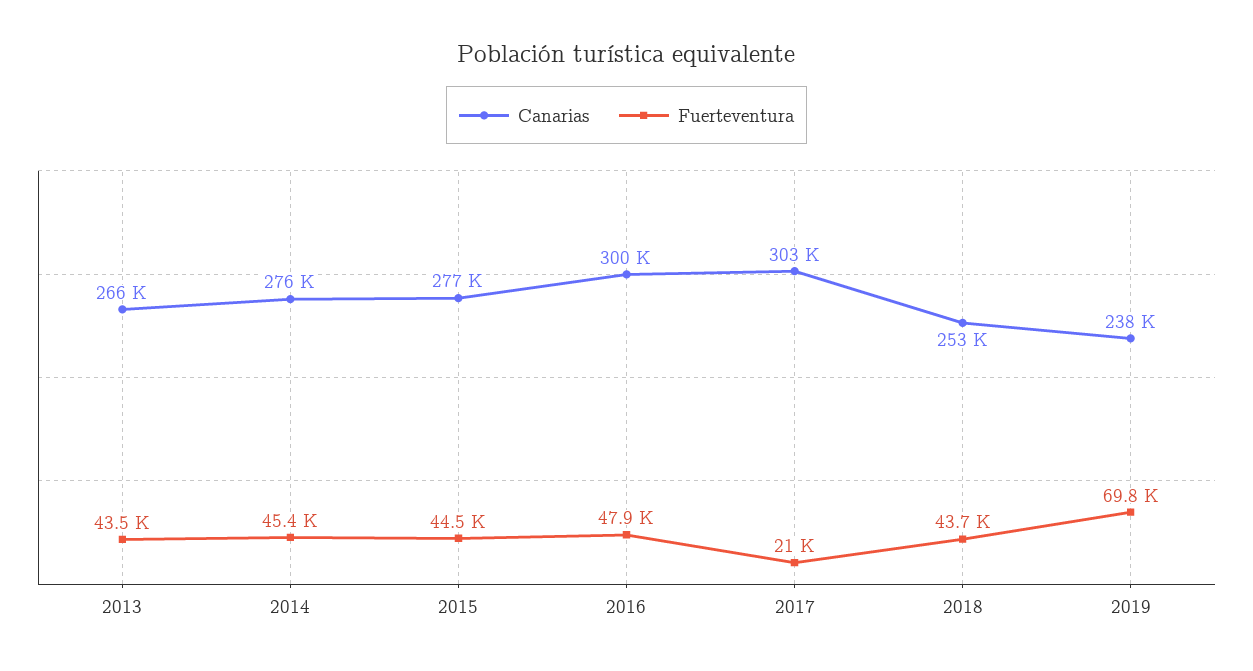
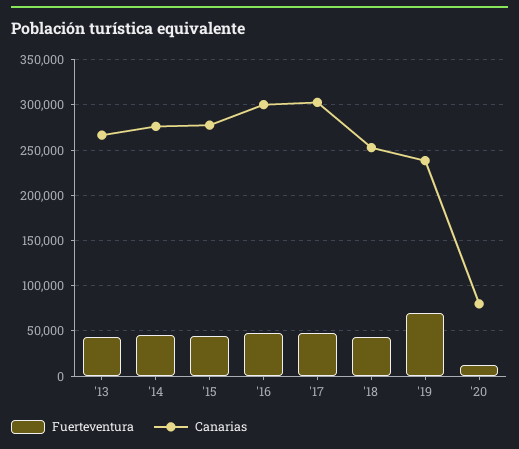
Fuerteventura, 2017: 21000 -> 50000
Fuerteventura, '20: none -> 10000
Canarias, '20: none -> 80000

